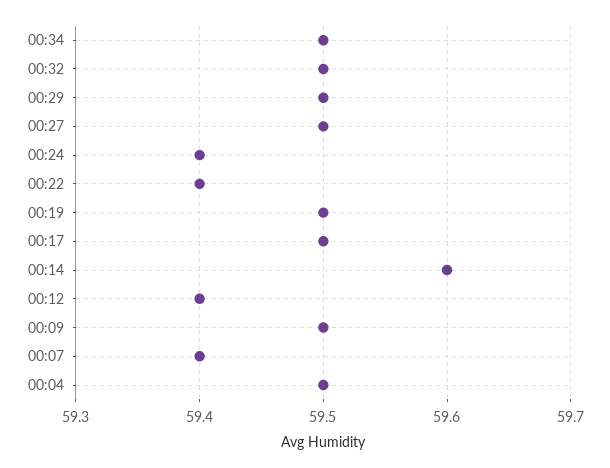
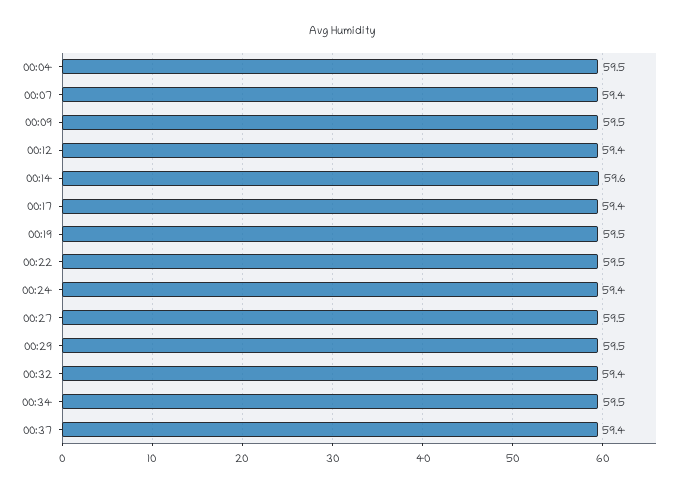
00:32: 59.5 -> 59.4
00:22: 59.4 -> 59.5
00:17: 59.5 -> 59.4
00:37: none -> 59.4

